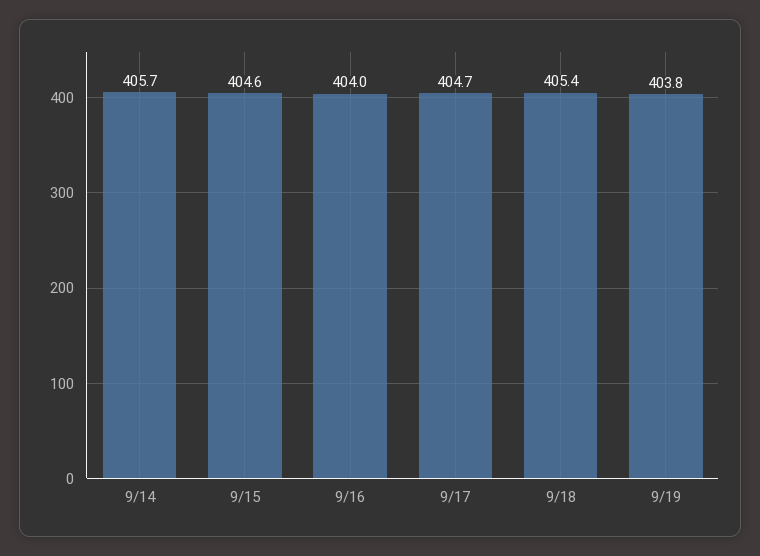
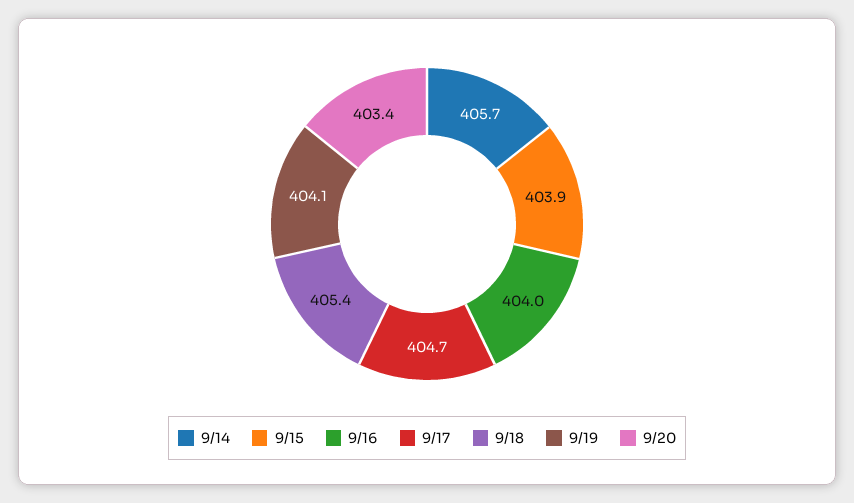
9/15: 404.6 -> 403.9
9/19: 403.8 -> 404.1
9/20: none -> 403.4

